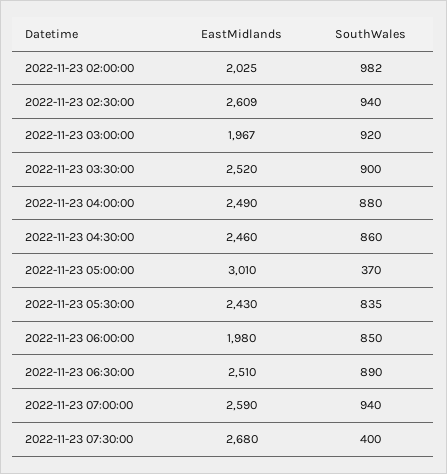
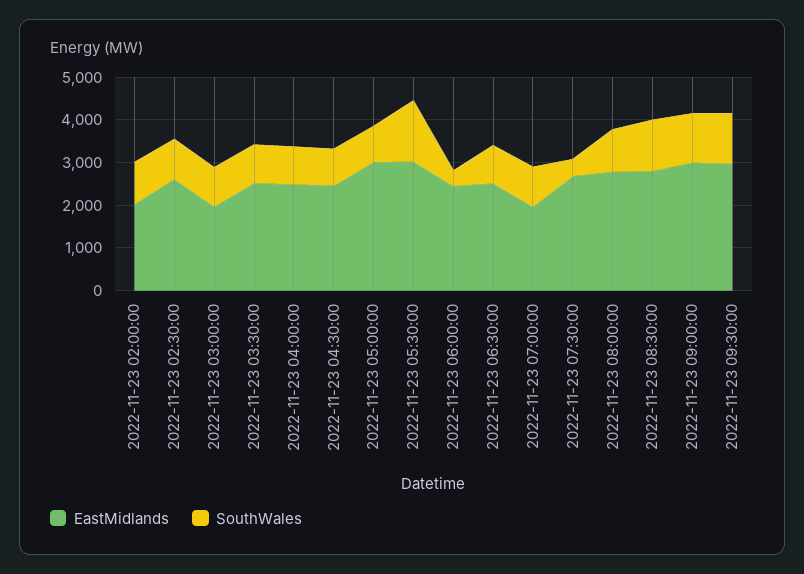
SouthWales, 2022-11-23 05:00:00: 370 -> 800
EastMidlands, 2022-11-23 05:30:00: 2430 -> 3000
SouthWales, 2022-11-23 05:30:00: 835 -> 1400
EastMidlands, 2022-11-23 06:00:00: 1980 -> 2400
SouthWales, 2022-11-23 06:00:00: 850 -> 400
EastMidlands, 2022-11-23 07:00:00: 2590 -> 2000
EastMidlands, 2022-11-23 08:00:00: none -> 2800
SouthWales, 2022-11-23 08:00:00: none -> 1000
EastMidlands, 2022-11-23 08:30:00: none -> 2800
SouthWales, 2022-11-23 08:30:00: none -> 1200
EastMidlands, 2022-11-23 09:00:00: none -> 3000
SouthWales, 2022-11-23 09:00:00: none -> 1200
EastMidlands, 2022-11-23 09:30:00: none -> 3000
SouthWales, 2022-11-23 09:30:00: none -> 1200

